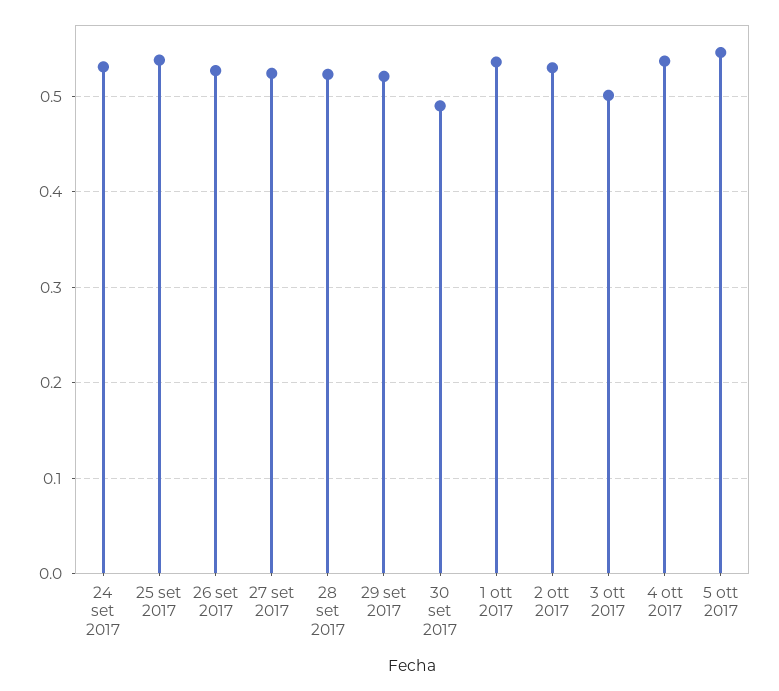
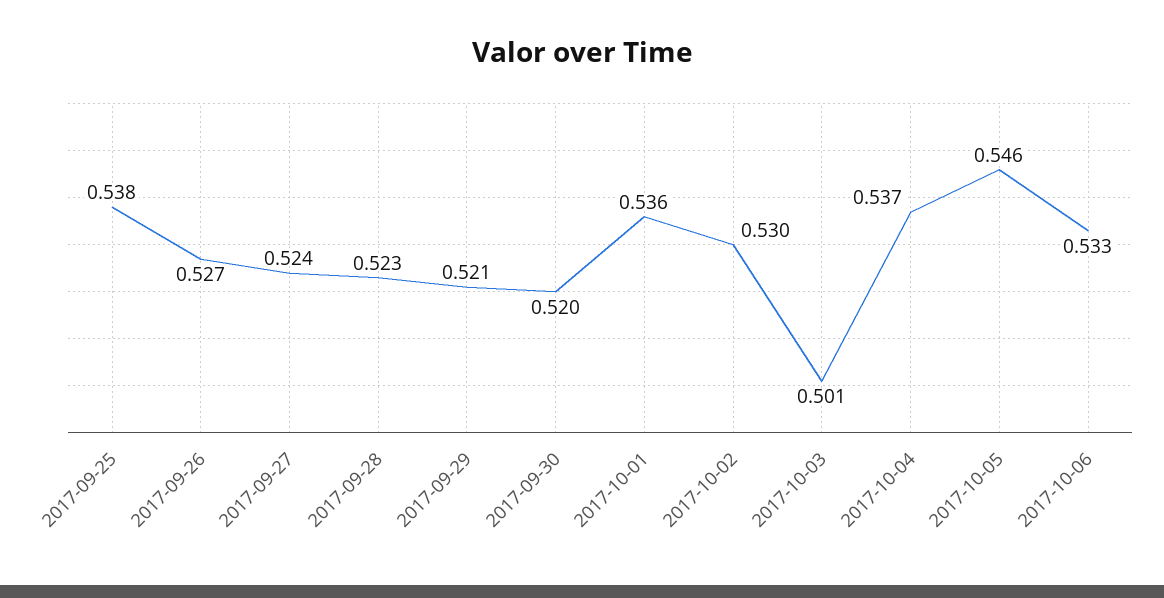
24 set 2017: 0.53 -> none
30 set 2017: 0.49 -> 0.52
2017-10-06: none -> 0.533

